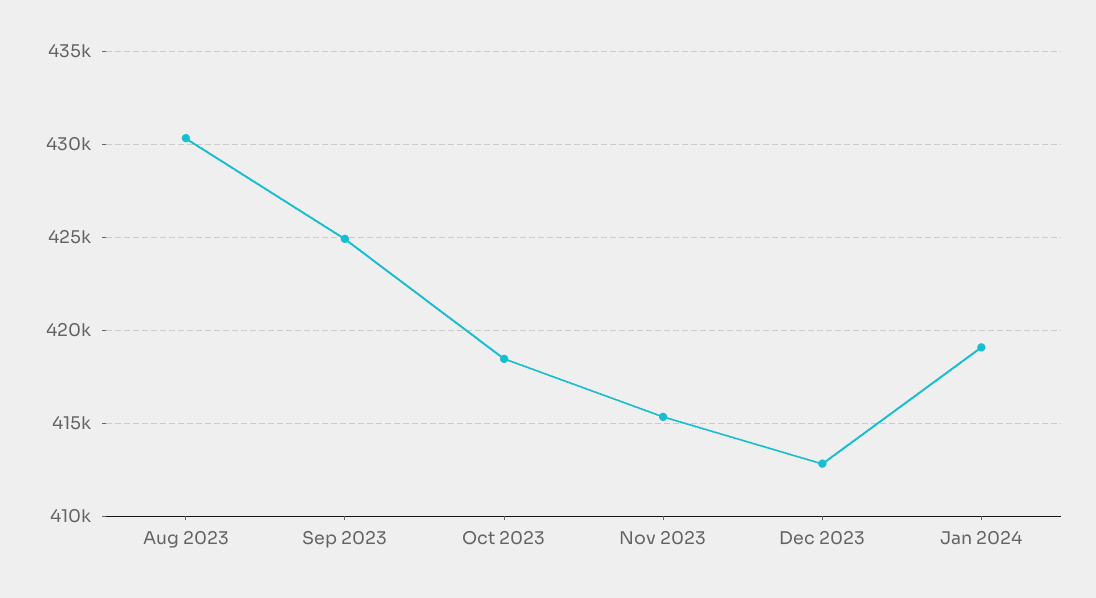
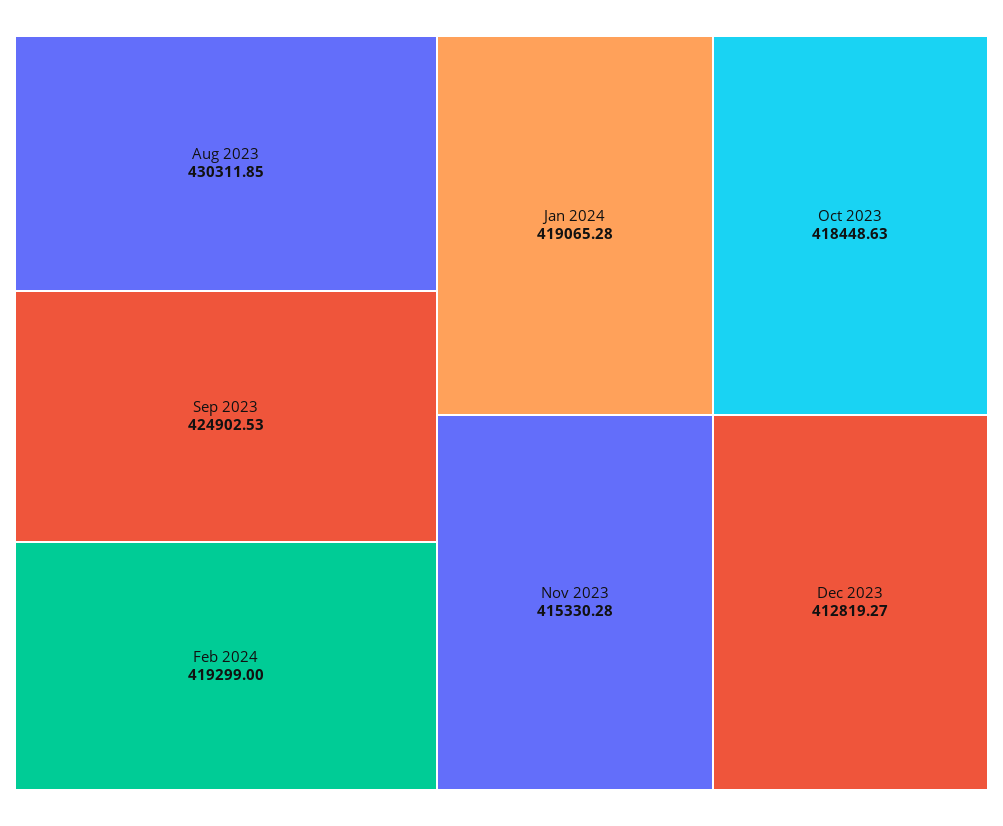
Feb 2024: none -> 419299

